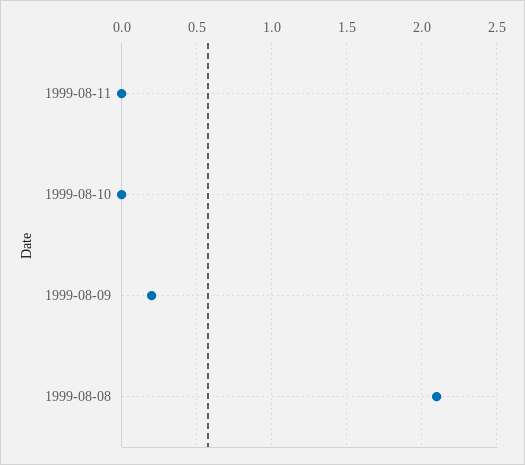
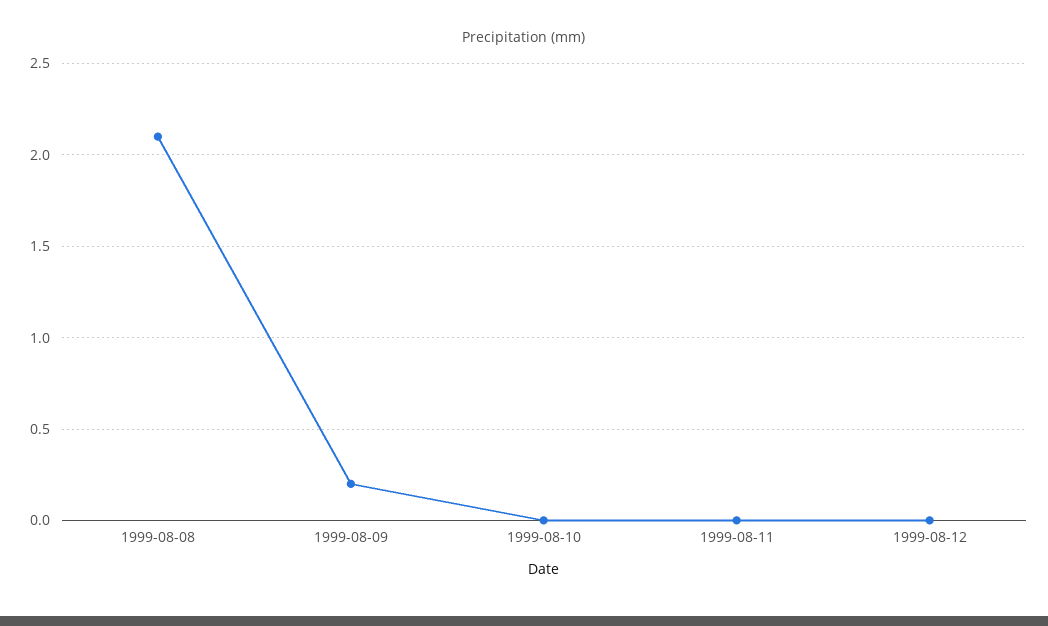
1999-08-12: none -> 0

